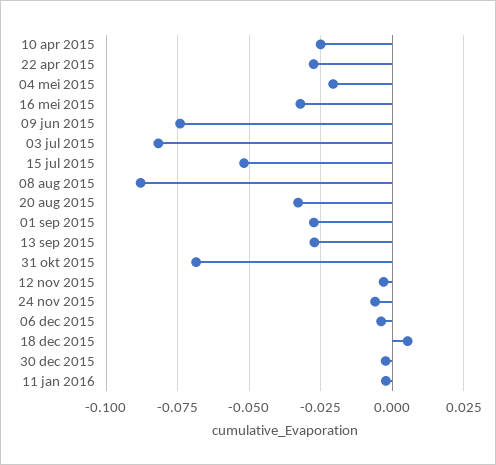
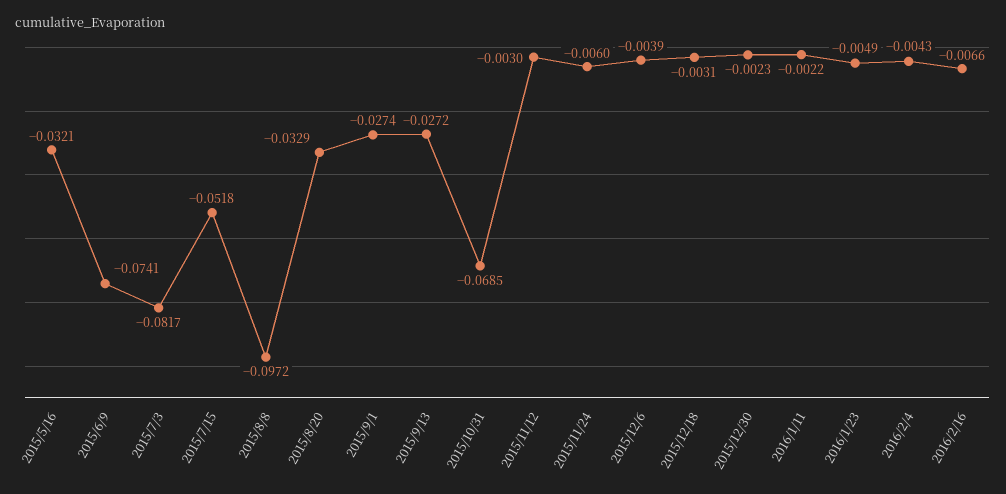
10 apr 2015: -0.025 -> none
22 apr 2015: -0.0275 -> none
04 mei 2015: -0.02 -> none
08 aug 2015: -0.0875 -> -0.0972
18 dec 2015: 0.005 -> -0.0031
2016/1/23: none -> -0.0049
2016/2/4: none -> -0.0043
2016/2/16: none -> -0.0066

